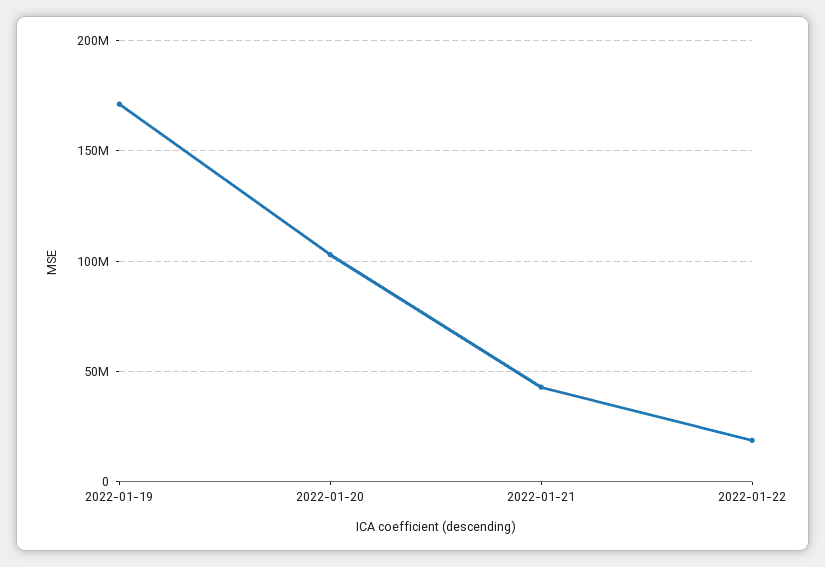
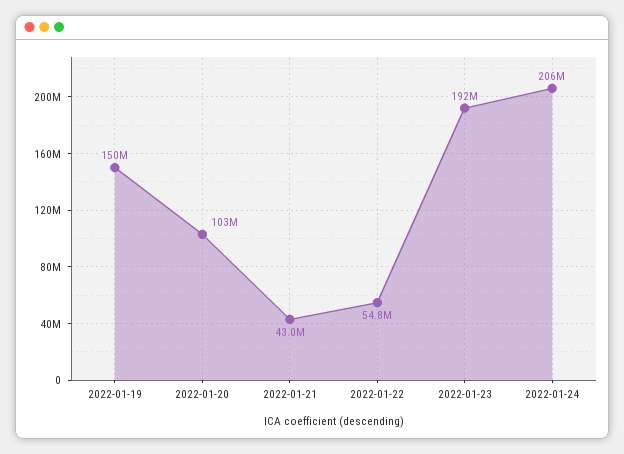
2022-01-19: 170000000 -> 150000000
2022-01-22: 20000000 -> 54800000
2022-01-23: none -> 192000000
2022-01-24: none -> 206000000

